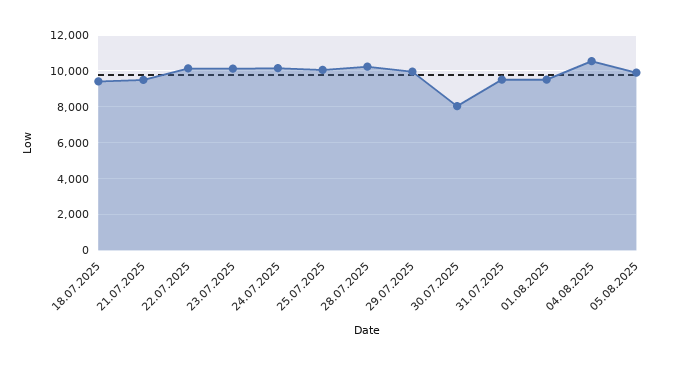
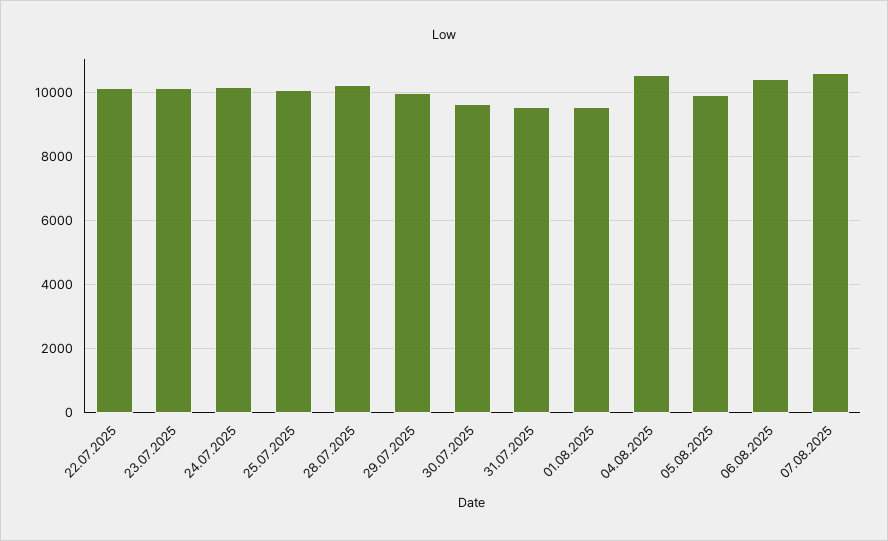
18.07.2025: 9500 -> none
21.07.2025: 9500 -> none
30.07.2025: 8000 -> 9600
06.08.2025: none -> 10400
07.08.2025: none -> 10600

